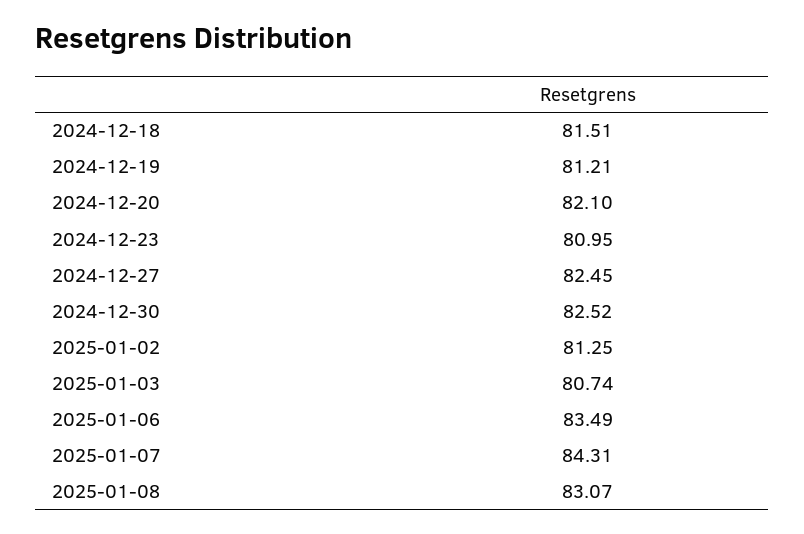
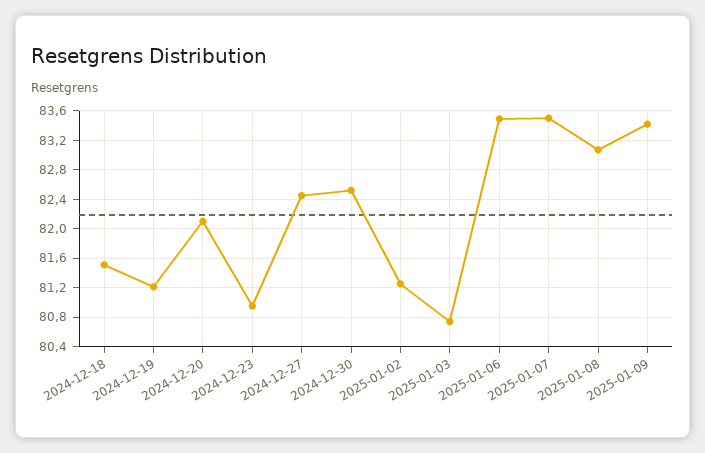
2025-01-07: 84.31 -> 83.5
2025-01-09: none -> 83.4

